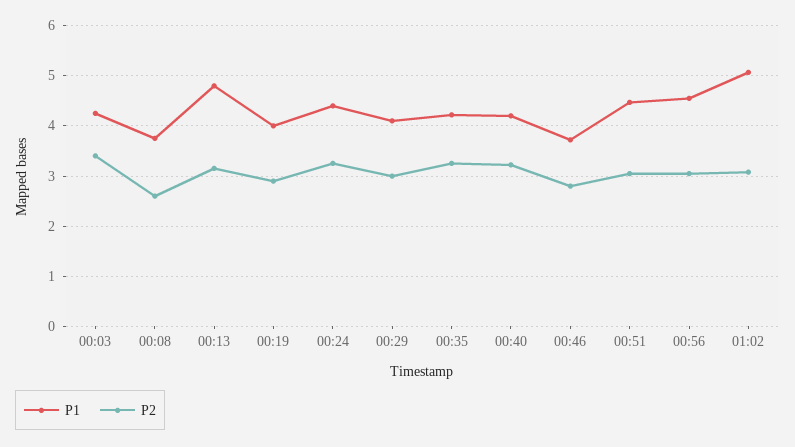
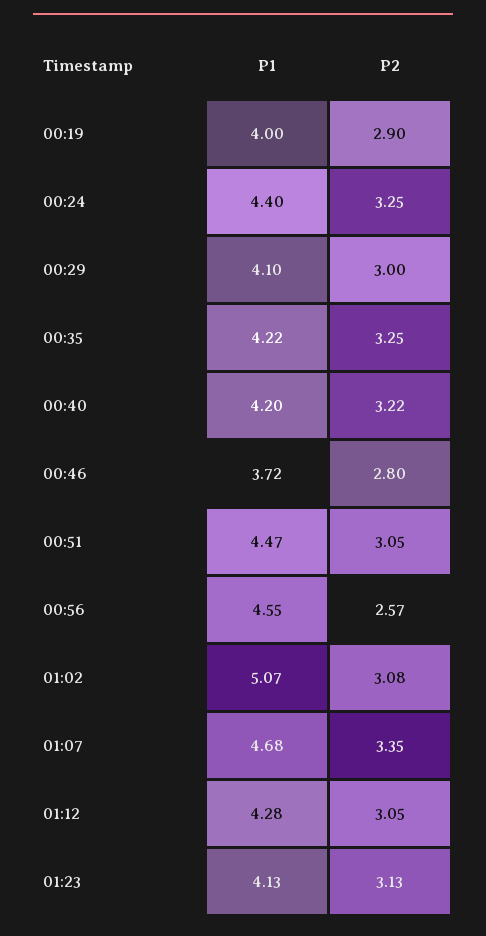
P1, 00:03: 4.2 -> none
P2, 00:03: 3.4 -> none
P1, 00:08: 3.8 -> none
P2, 00:08: 2.6 -> none
P1, 00:13: 4.8 -> none
P2, 00:13: 3.2 -> none
P2, 00:56: 3 -> 2.57
P1, 01:07: none -> 4.68
P2, 01:07: none -> 3.35
P1, 01:12: none -> 4.28
P2, 01:12: none -> 3.05
P1, 01:23: none -> 4.13
P2, 01:23: none -> 3.13

